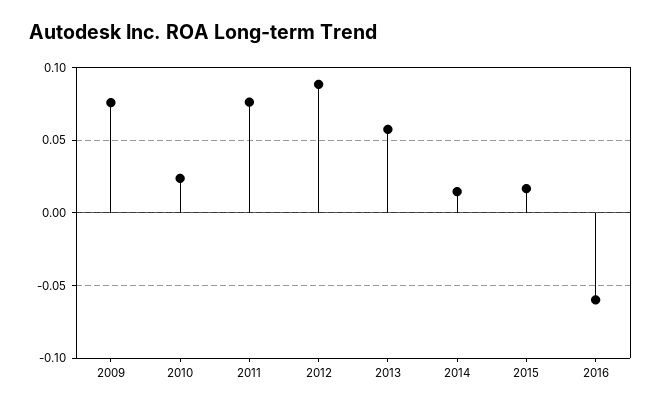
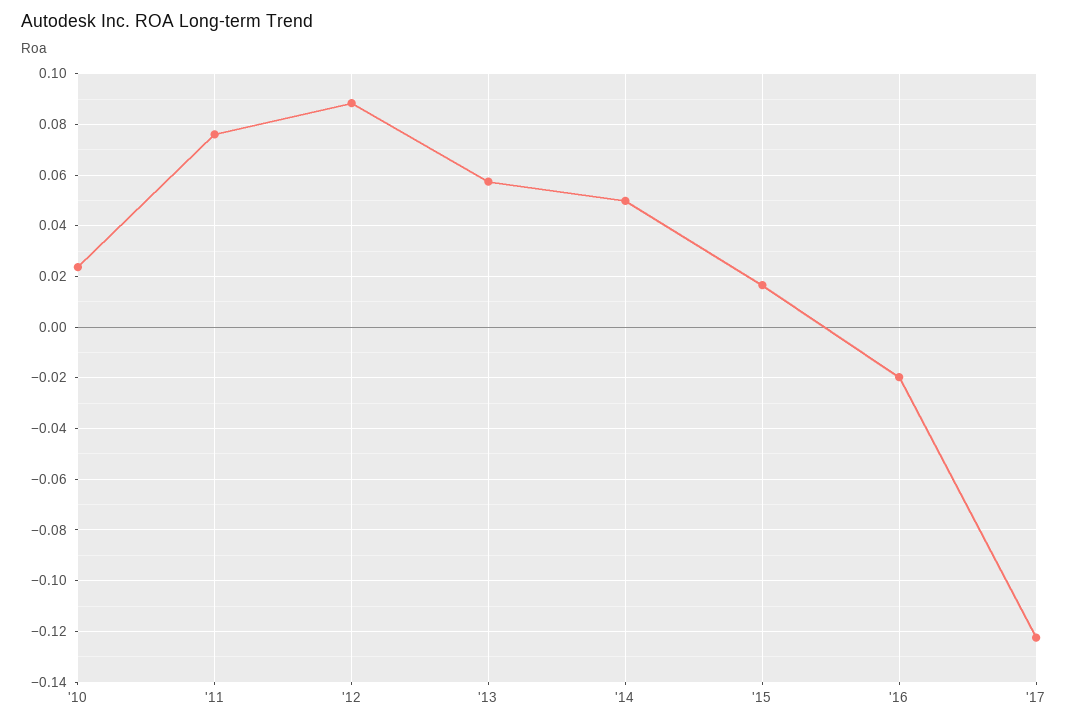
2009: 0.075 -> none
2014: 0.015 -> 0.05
2016: -0.06 -> -0.02
'17: none -> -0.1225

